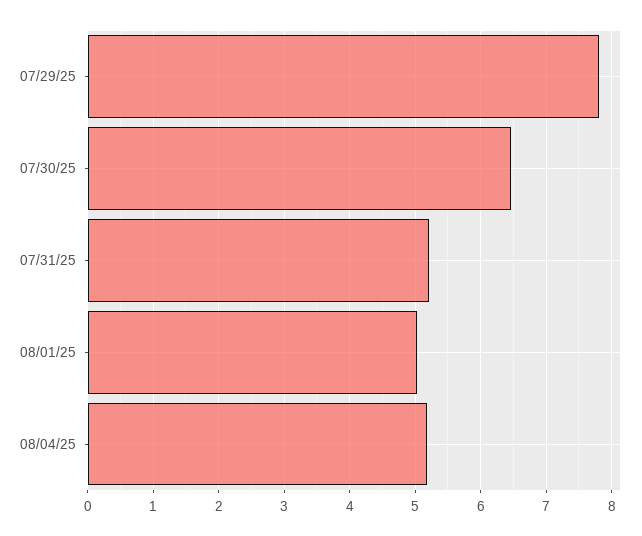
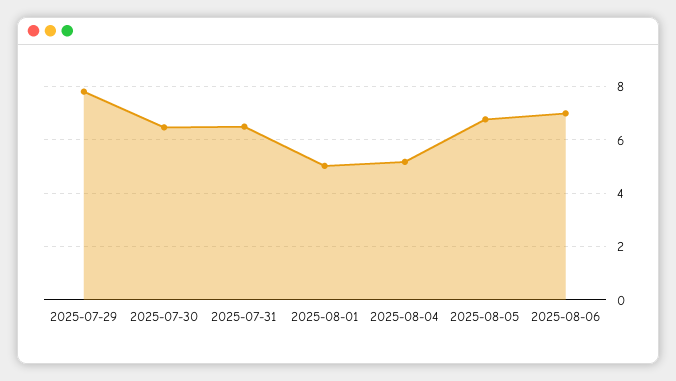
07/31/25: 5.2 -> 6.5
2025-08-05: none -> 6.75
2025-08-06: none -> 7

